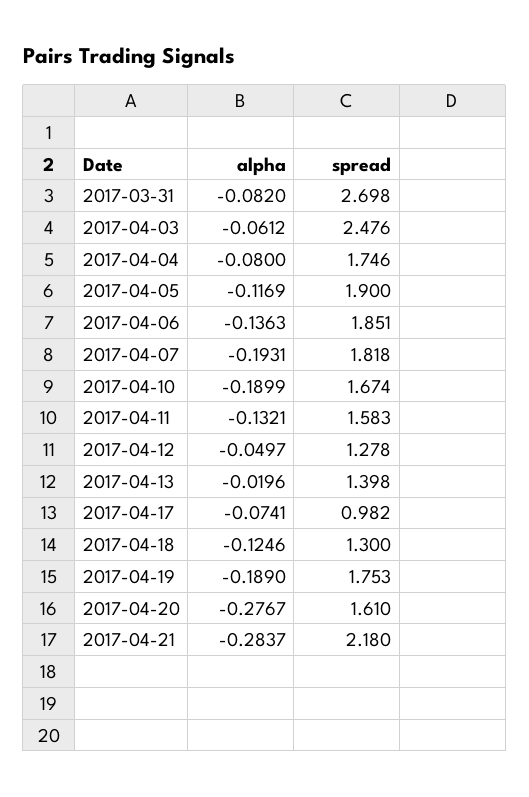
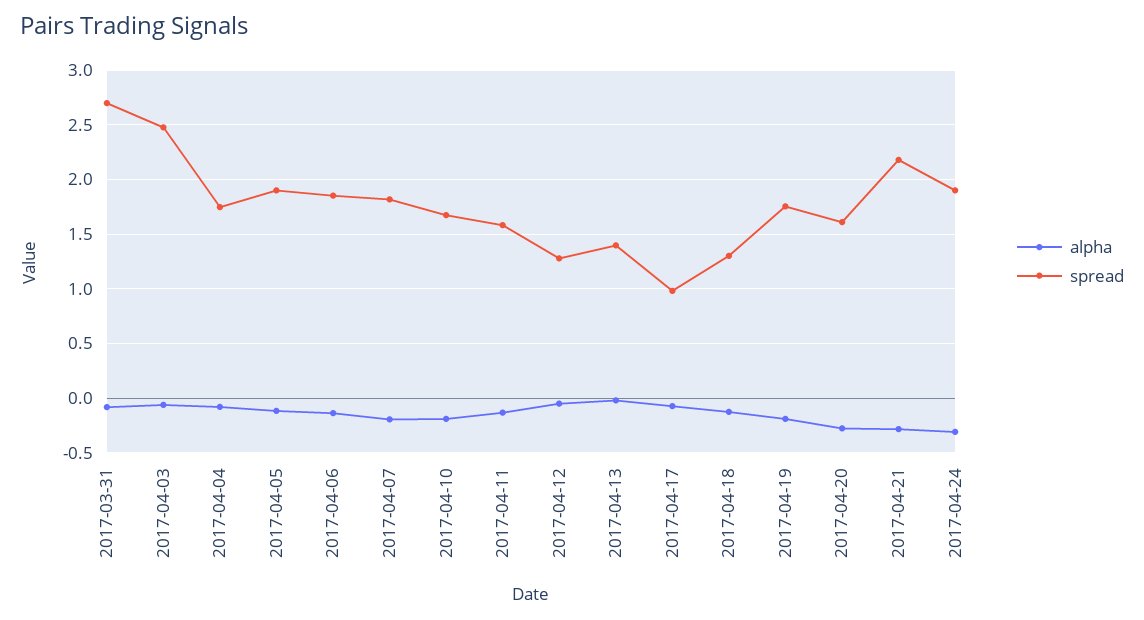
alpha, 2017-04-24: none -> -0.3
spread, 2017-04-24: none -> 1.9

